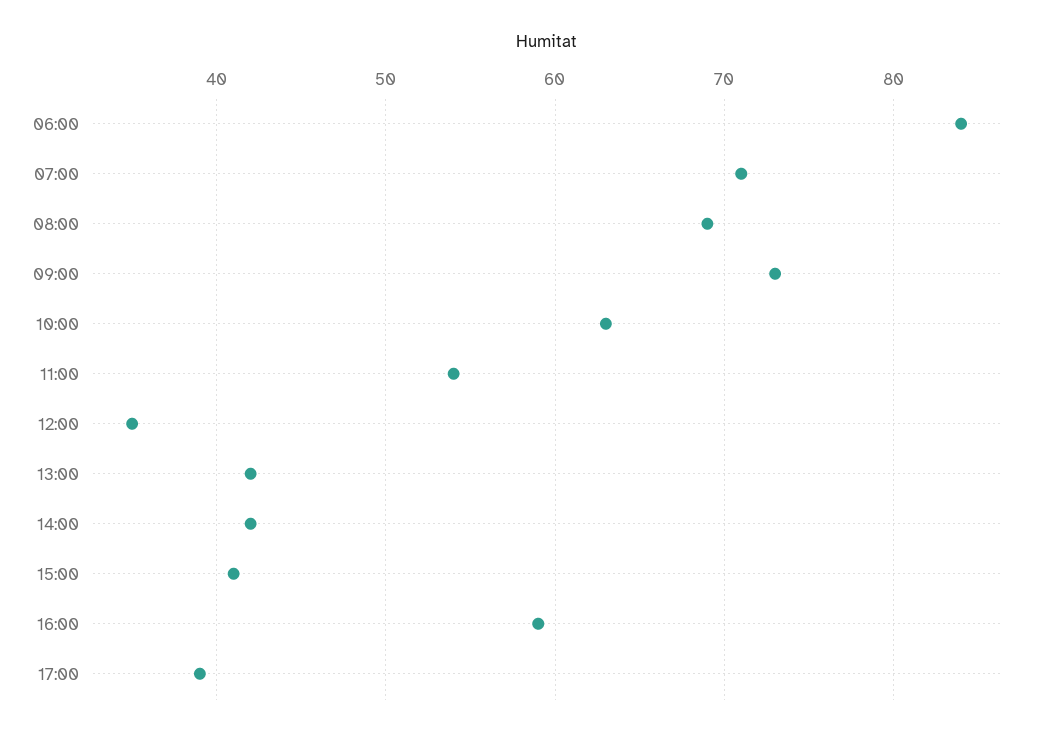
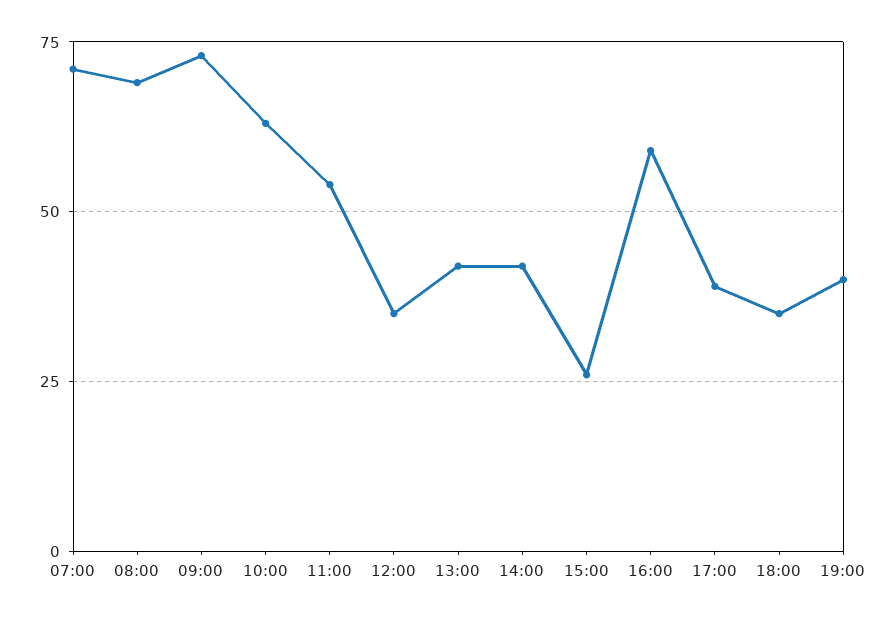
06:00: 84 -> none
15:00: 41 -> 25
18:00: none -> 35
19:00: none -> 40

